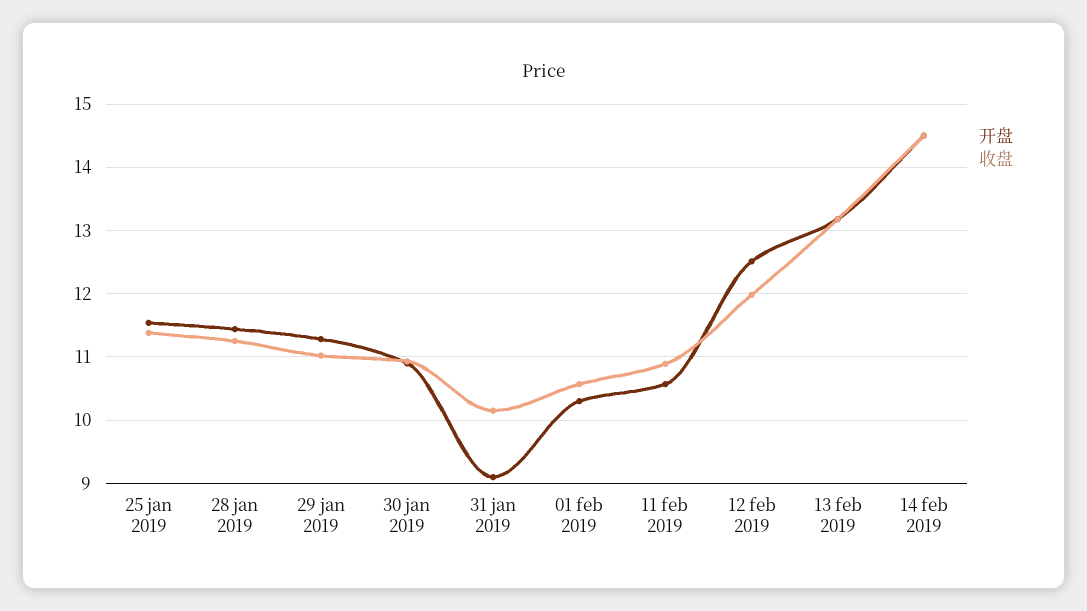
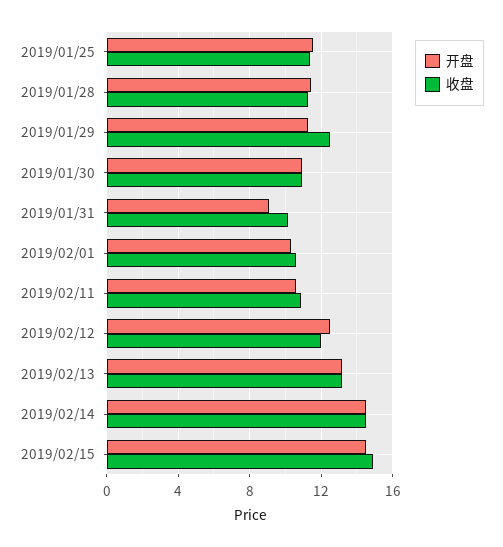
收盘, 29 jan 2019: 11 -> 12.5
开盘, 2019/02/15: none -> 14.5
收盘, 2019/02/15: none -> 15

